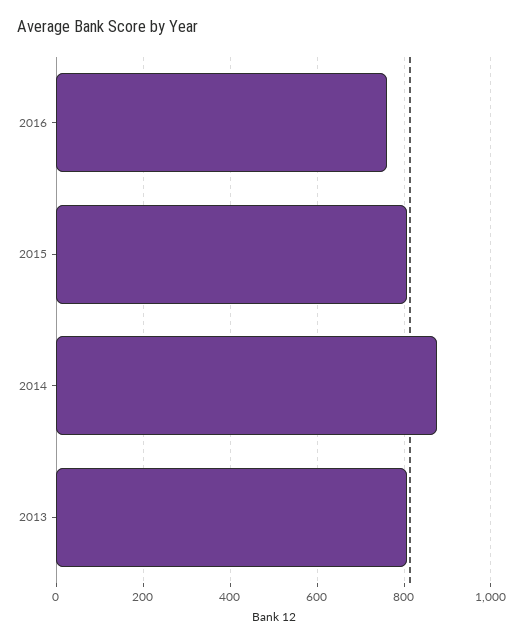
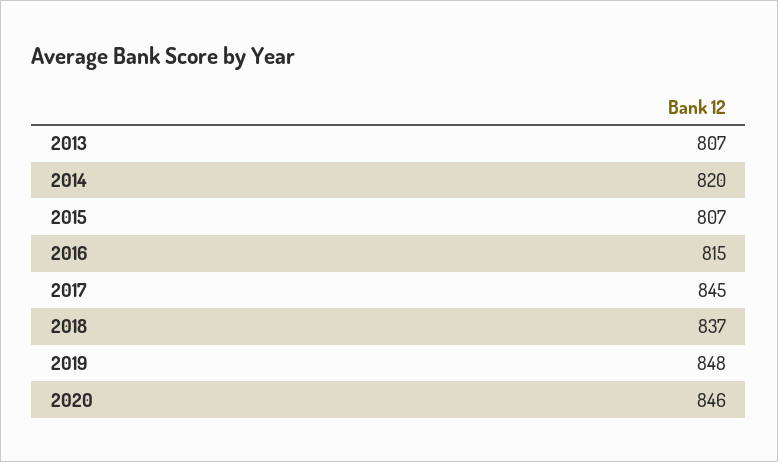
2016: 760 -> 815
2014: 880 -> 820
2017: none -> 845
2018: none -> 837
2019: none -> 848
2020: none -> 846

